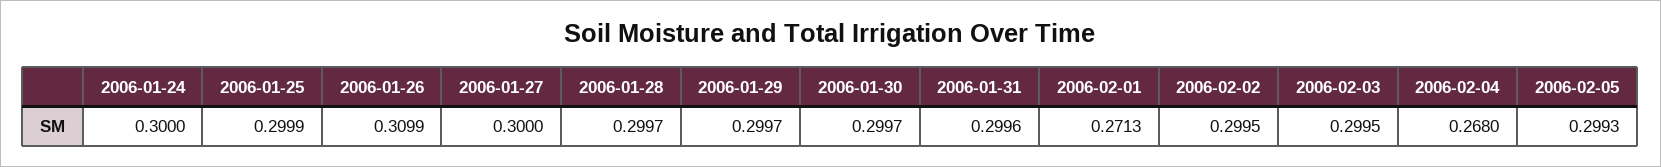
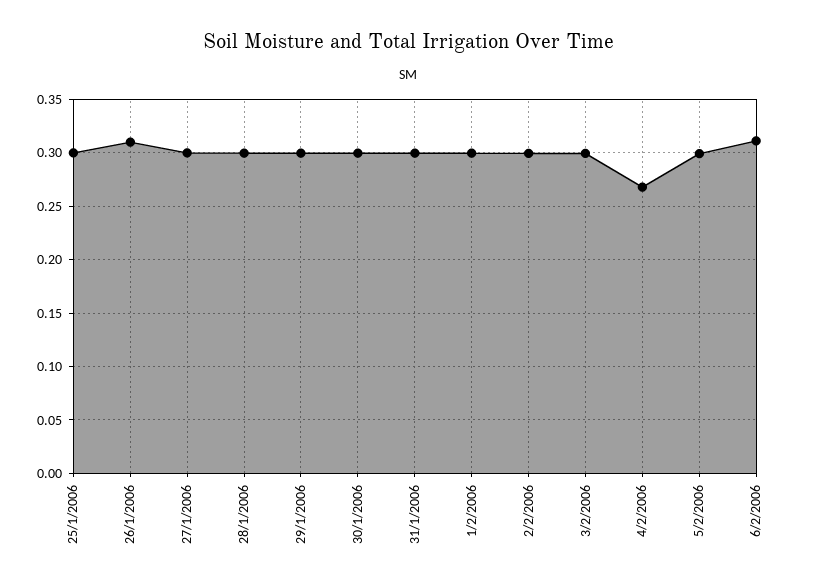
2006-01-24: 0.3 -> none
2006-02-01: 0.2713 -> 0.3
6/2/2006: none -> 0.31

